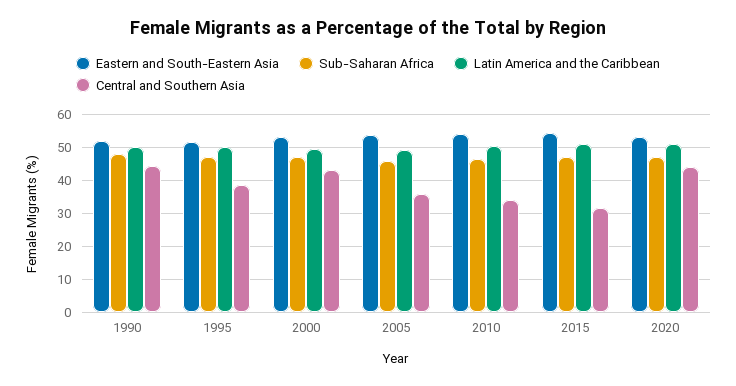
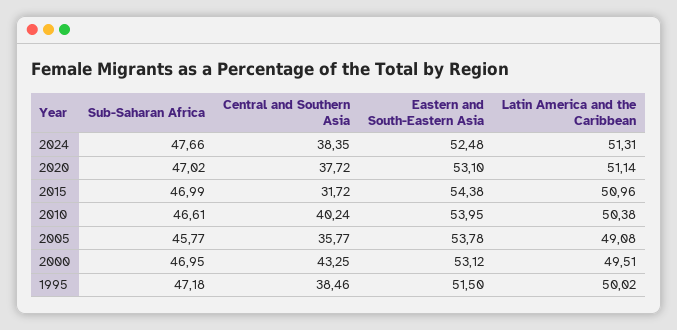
Eastern and South-Eastern Asia, 1990: 52 -> none
Sub-Saharan Africa, 1990: 48 -> none
Latin America and the Caribbean, 1990: 50 -> none
Central and Southern Asia, 1990: 44 -> none
Central and Southern Asia, 2010: 34 -> 40.24
Central and Southern Asia, 2020: 44 -> 37.72
Sub-Saharan Africa, 2024: none -> 47.66
Central and Southern Asia, 2024: none -> 38.35
Eastern and South-Eastern Asia, 2024: none -> 52.48
Latin America and the Caribbean, 2024: none -> 51.31

